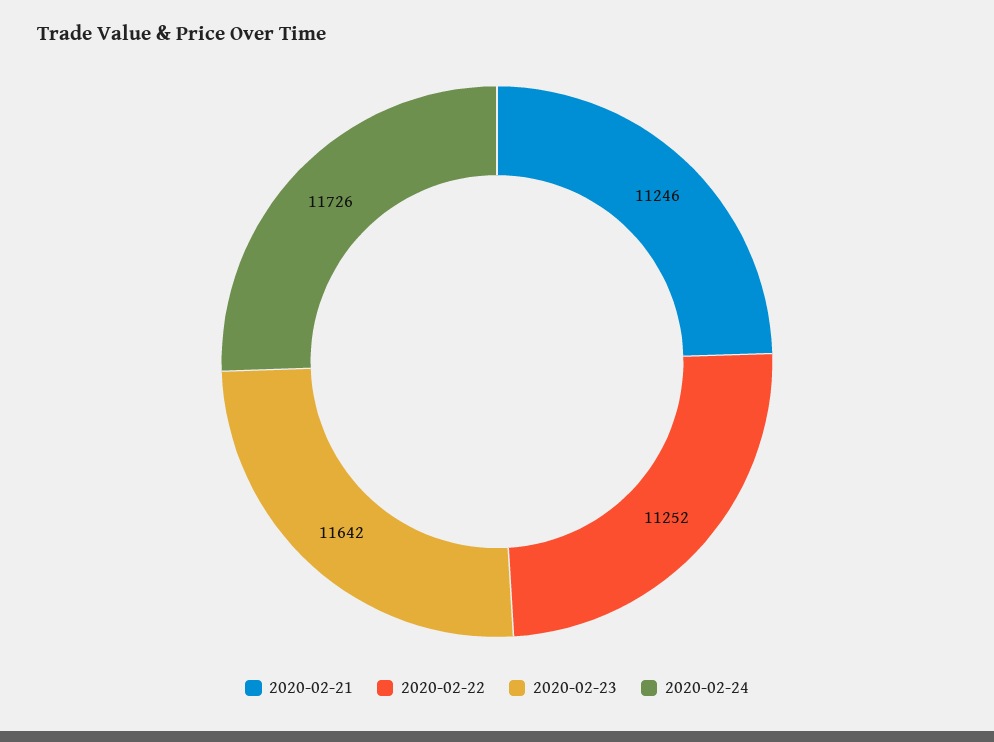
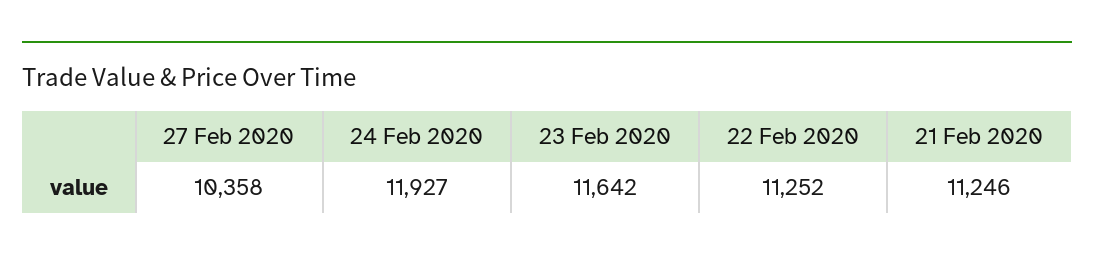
2020-02-24: 11726 -> 11927
27 Feb 2020: none -> 10358

